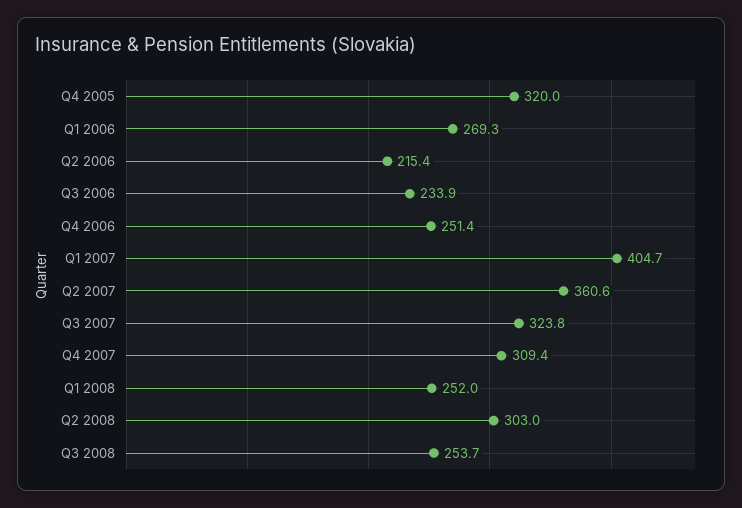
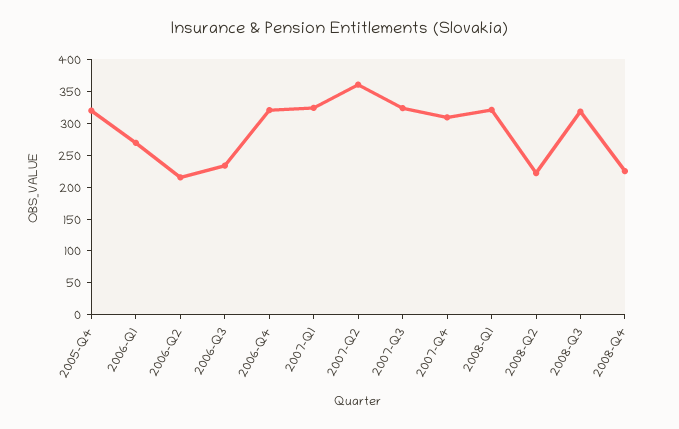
Q4 2006: 251.4 -> 325
Q1 2007: 404.7 -> 325
Q1 2008: 252 -> 325
Q2 2008: 303 -> 225
Q3 2008: 253.7 -> 325
2008-Q4: none -> 225

